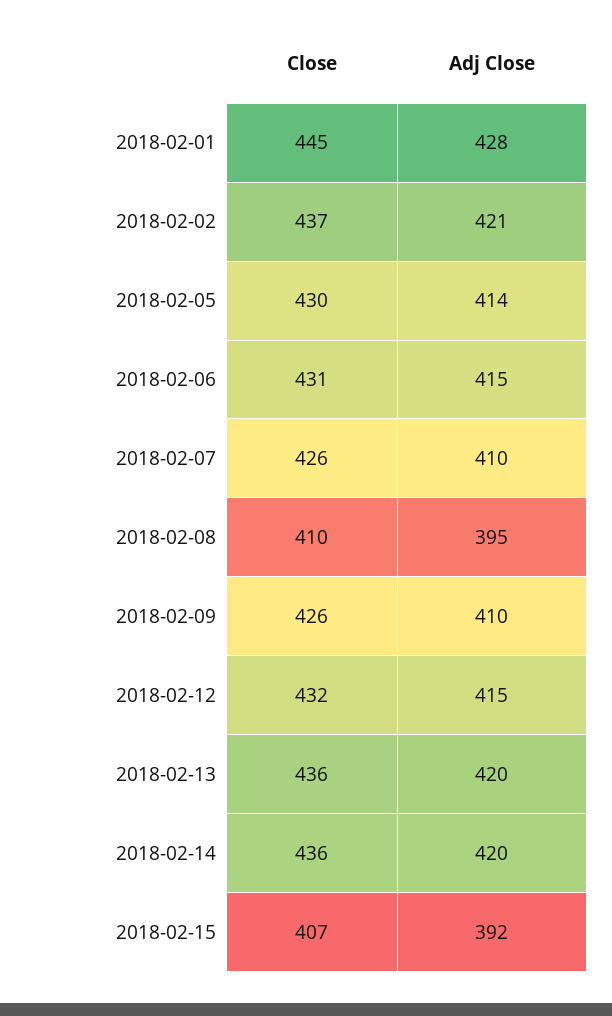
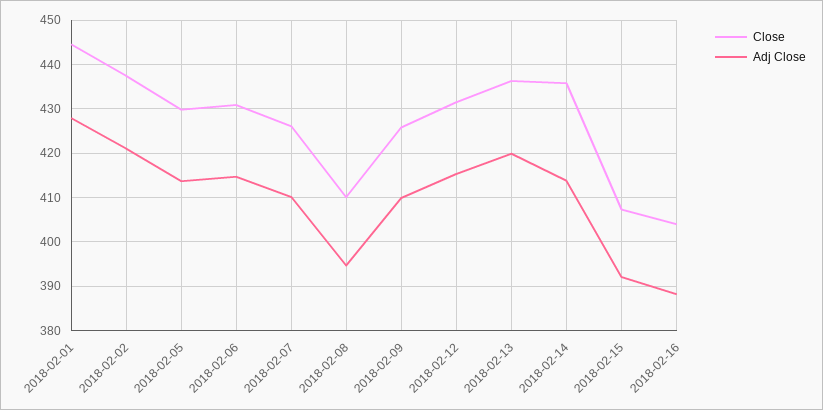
Adj Close, 2018-02-14: 420 -> 414
Close, 2018-02-16: none -> 404
Adj Close, 2018-02-16: none -> 388

